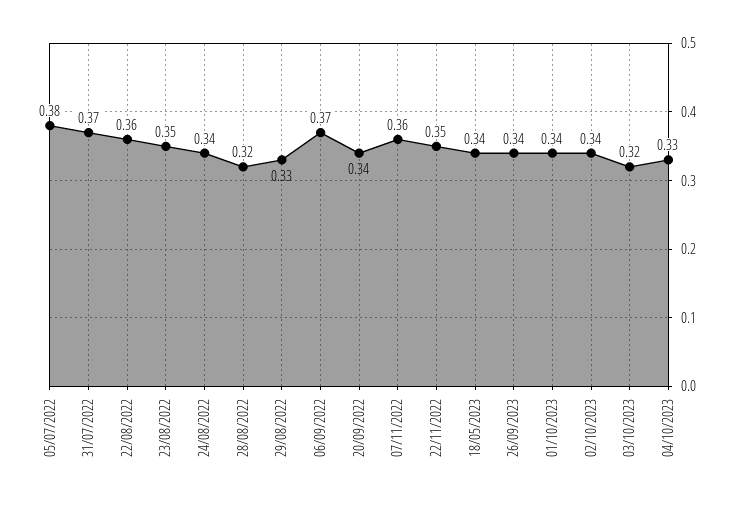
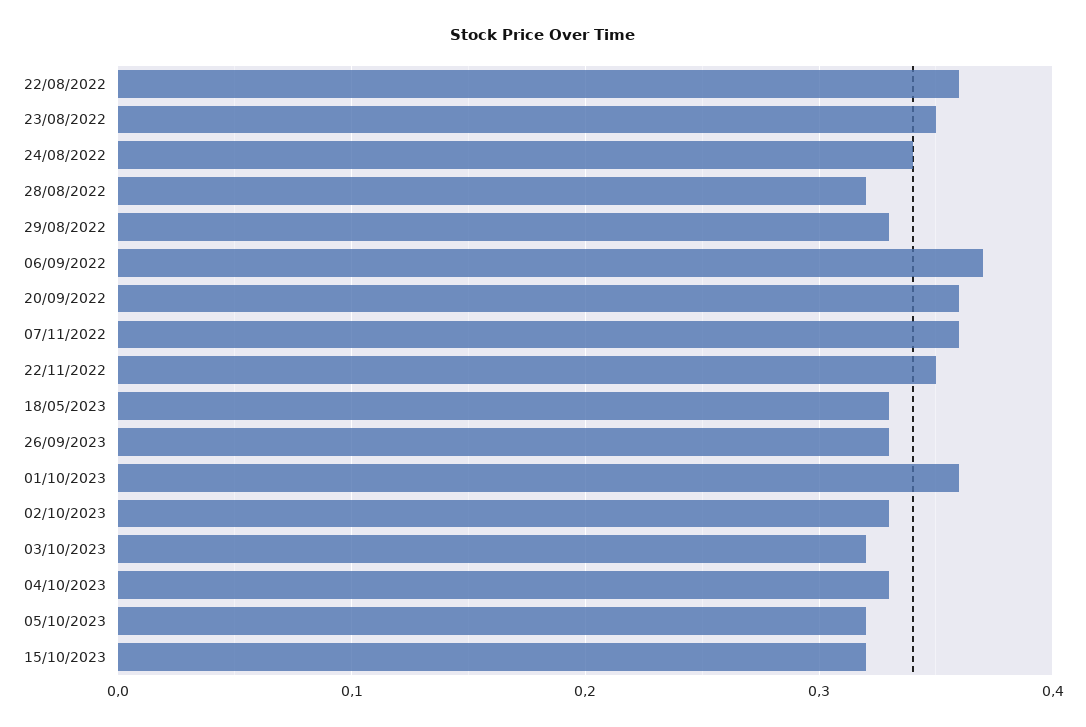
05/07/2022: 0.38 -> none
31/07/2022: 0.37 -> none
20/09/2022: 0.34 -> 0.36
18/05/2023: 0.34 -> 0.33
26/09/2023: 0.34 -> 0.33
01/10/2023: 0.34 -> 0.36
02/10/2023: 0.34 -> 0.33
05/10/2023: none -> 0.32
15/10/2023: none -> 0.32

